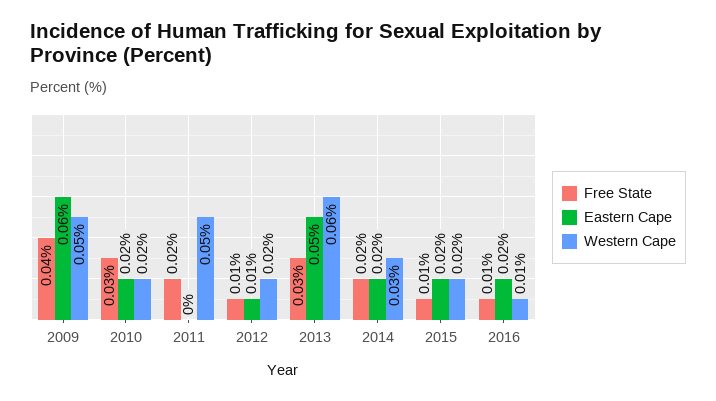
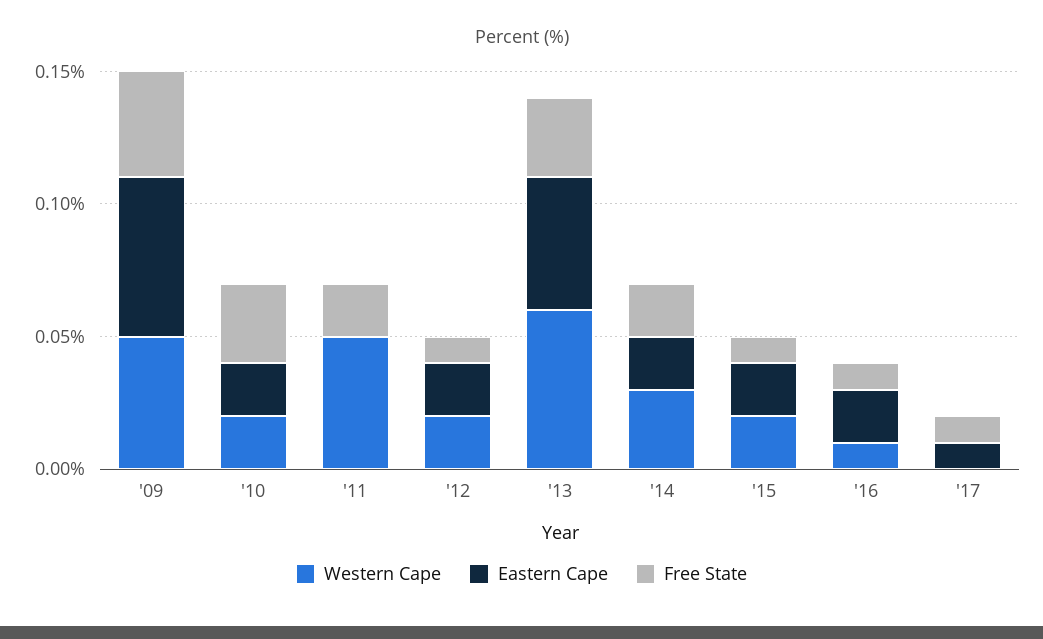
Eastern Cape, 2012: 0.01 -> 0.02
Western Cape, '17: none -> 0
Eastern Cape, '17: none -> 0.01
Free State, '17: none -> 0.01

